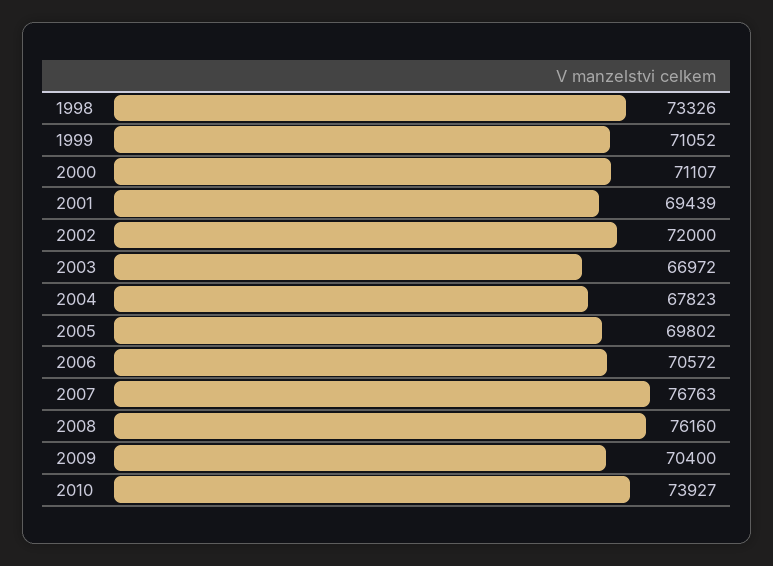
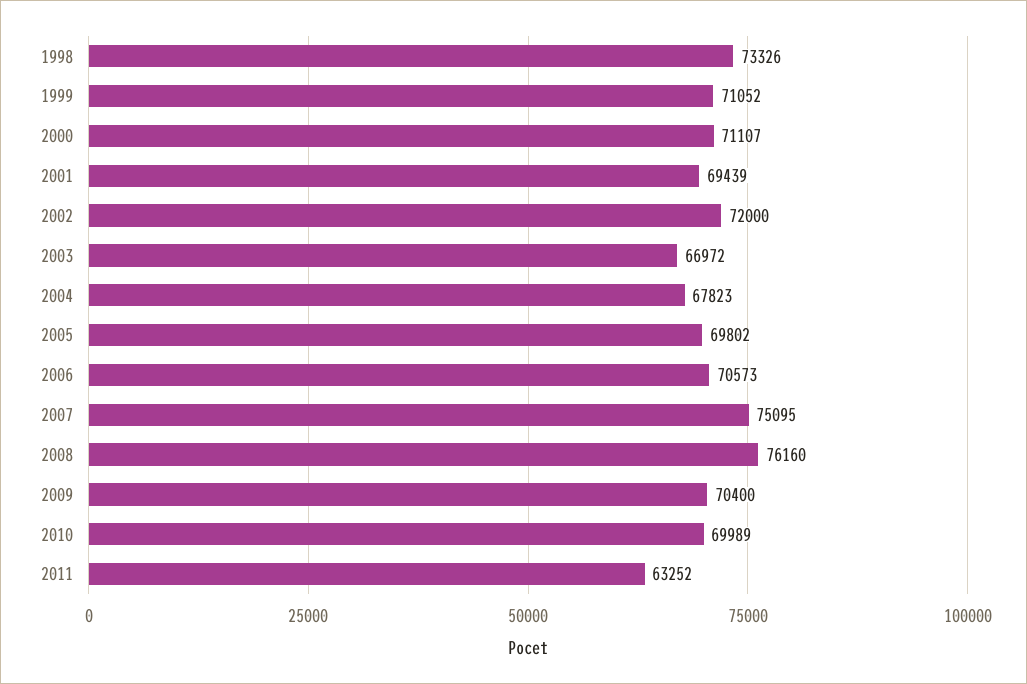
2006: 70572 -> 70573
2007: 76763 -> 75095
2010: 73927 -> 69989
2011: none -> 63252

